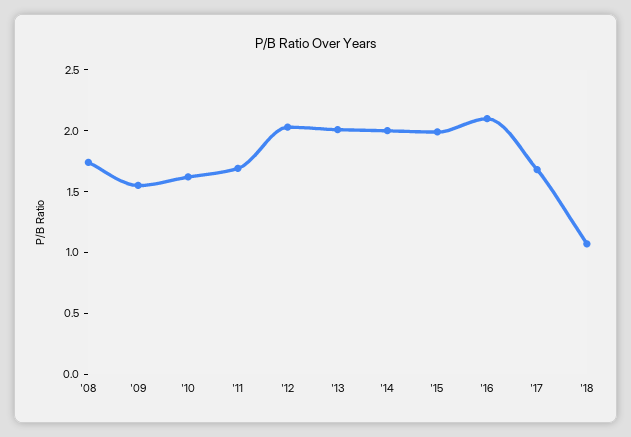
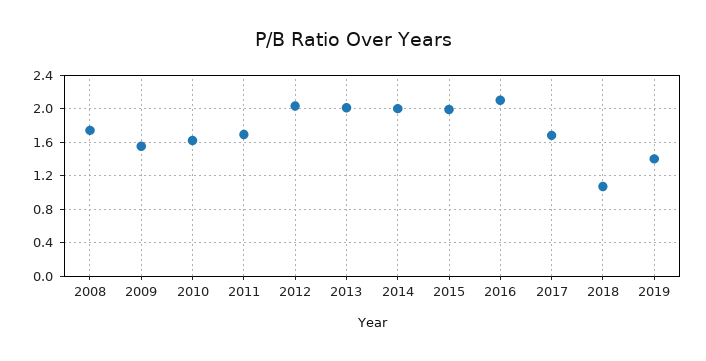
2019: none -> 1.4

